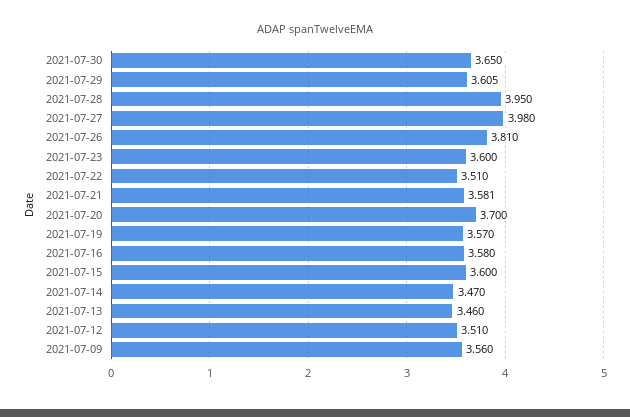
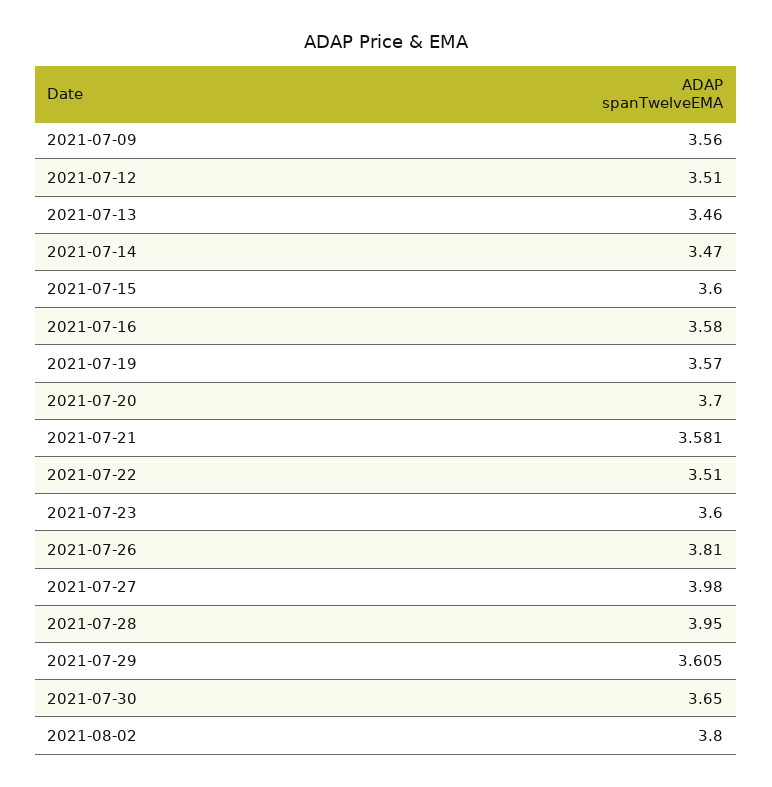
2021-08-02: none -> 3.8

